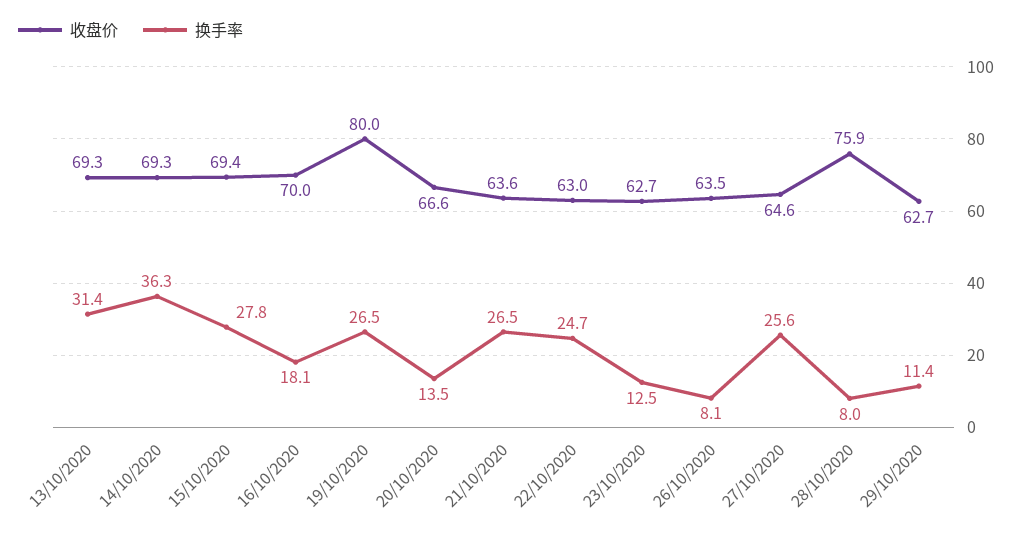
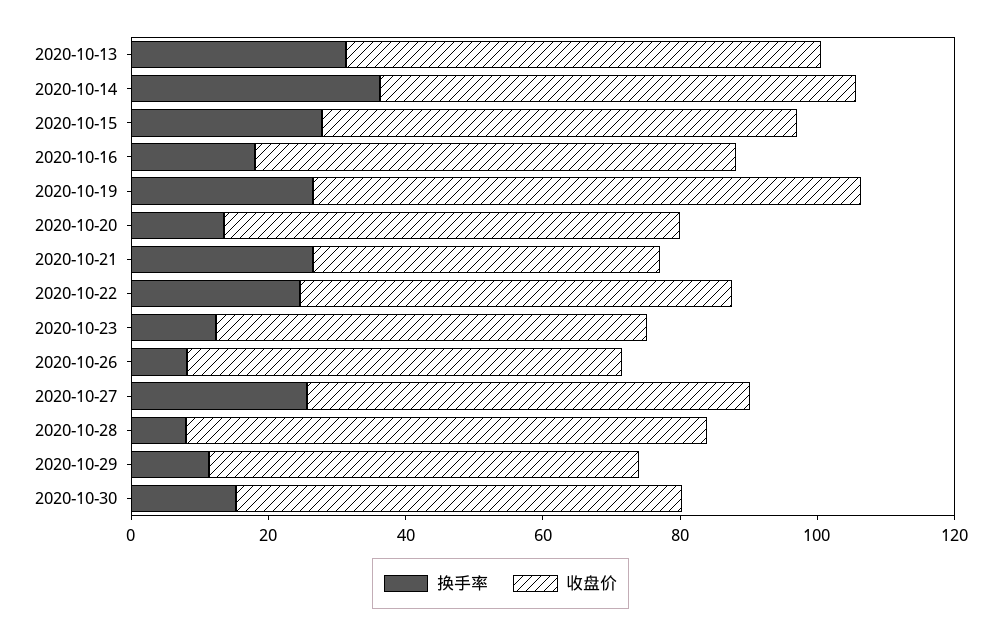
收盘价, 21/10/2020: 63.6 -> 50
换手率, 2020-10-30: none -> 15
收盘价, 2020-10-30: none -> 65

